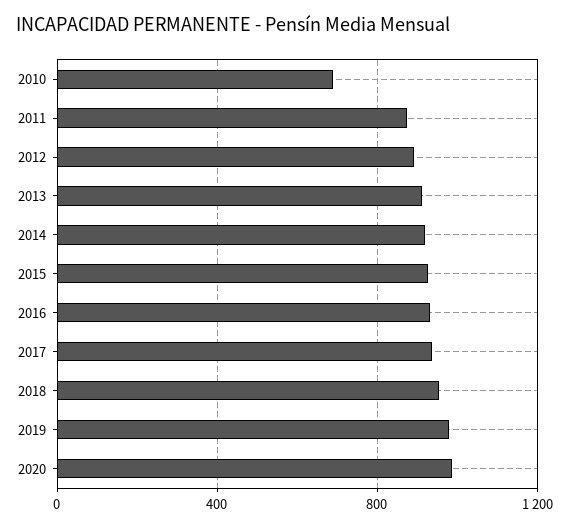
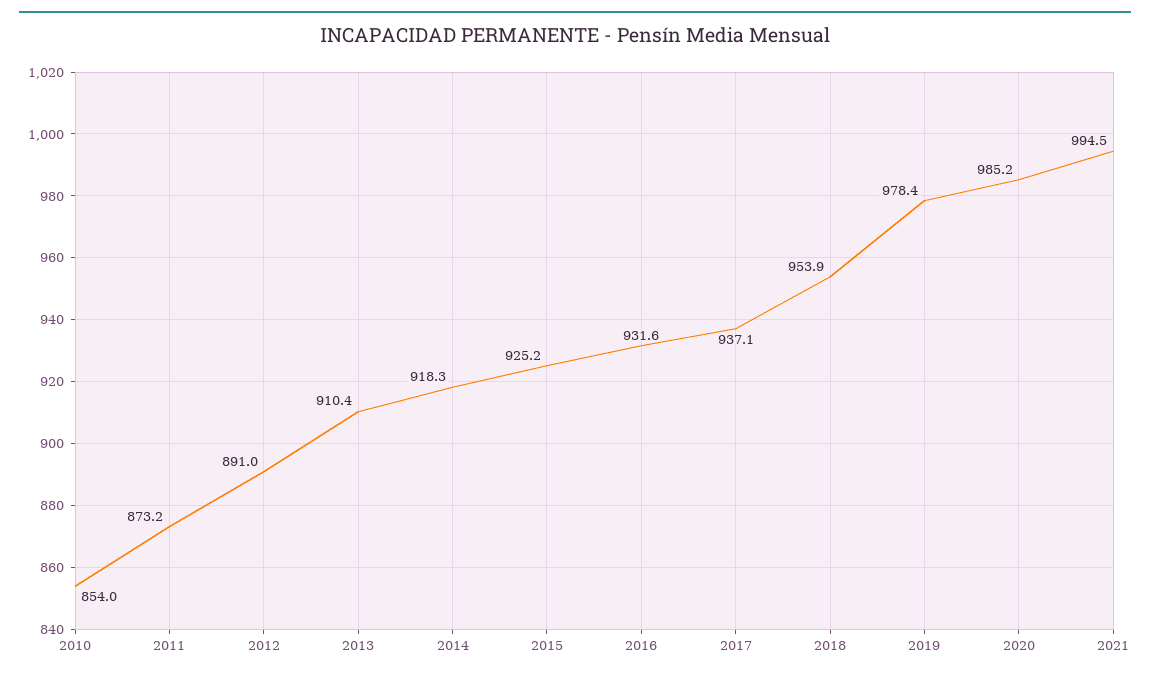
2010: 700 -> 854
2021: none -> 994.5

